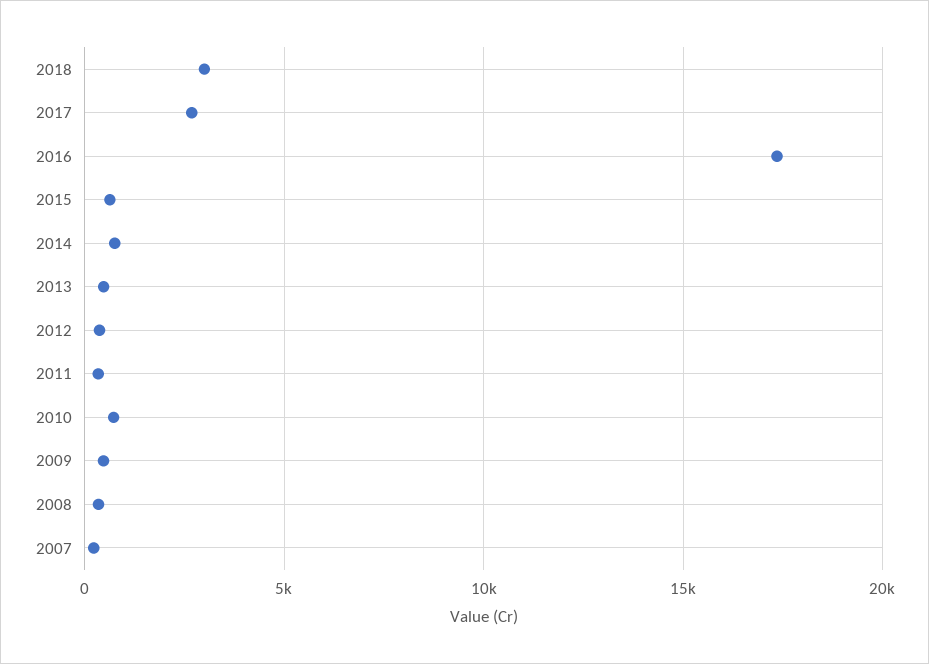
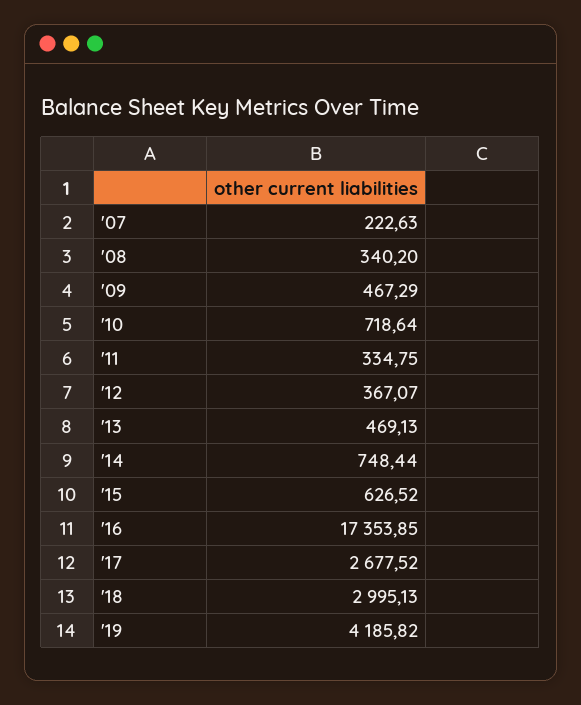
'19: none -> 4185.82

